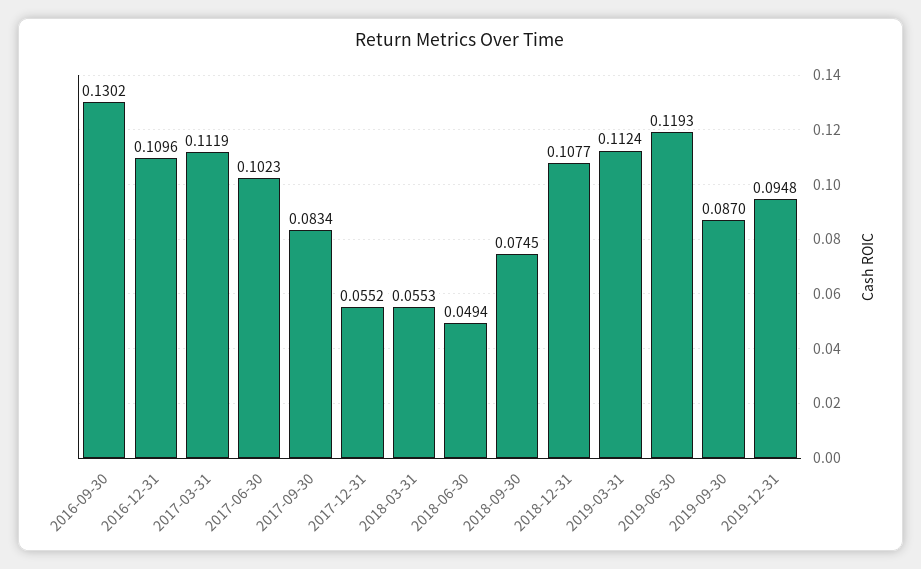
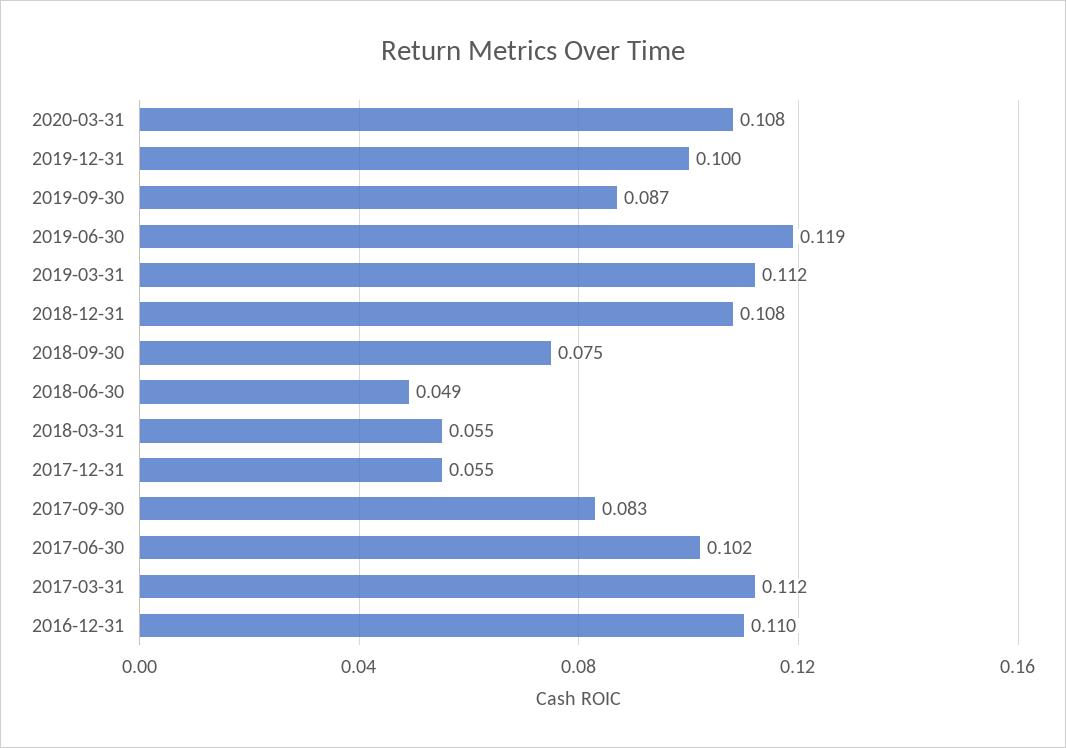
2016-09-30: 0.1302 -> none
2019-12-31: 0.0948 -> 0.1
2020-03-31: none -> 0.108

